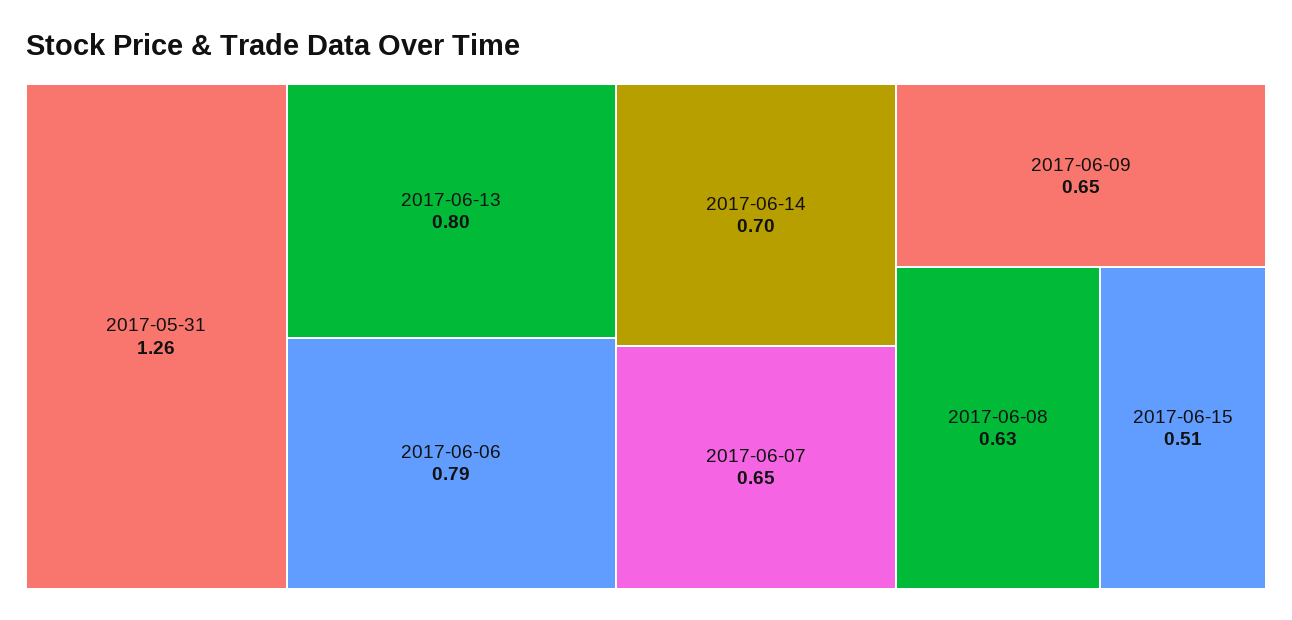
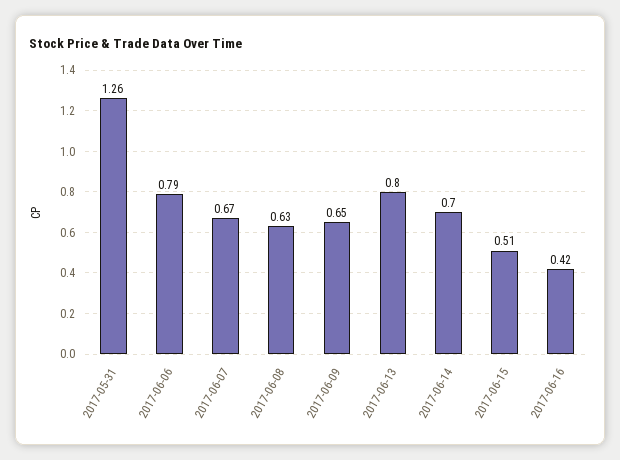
2017-06-07: 0.65 -> 0.67
2017-06-16: none -> 0.42

